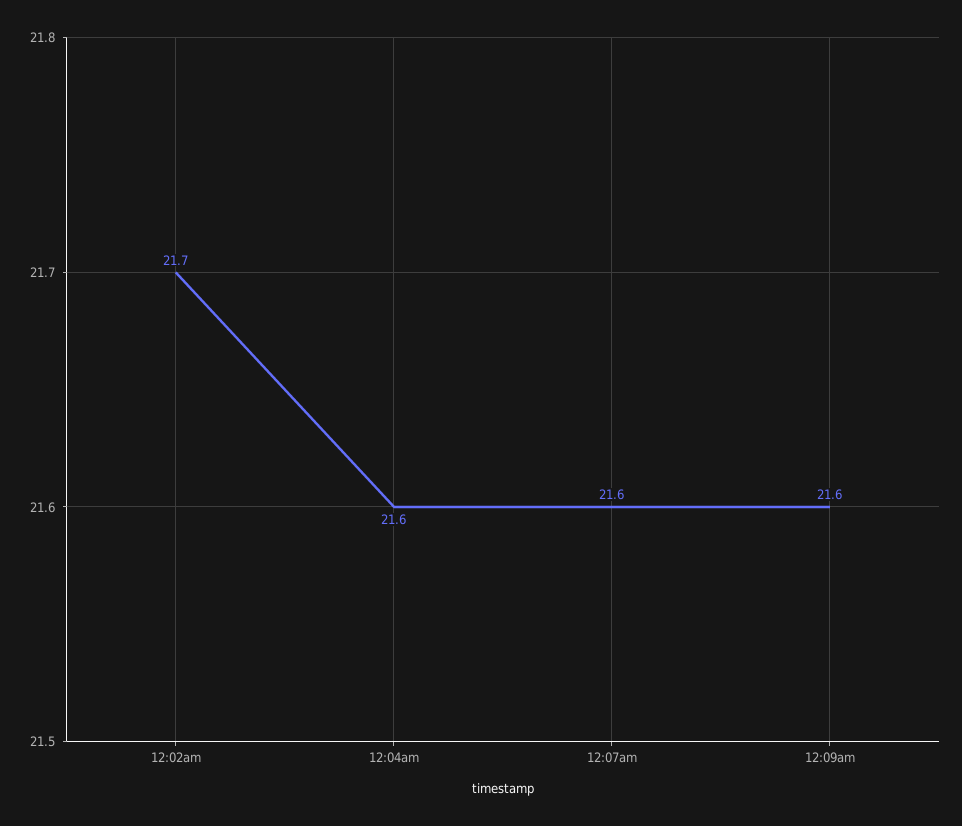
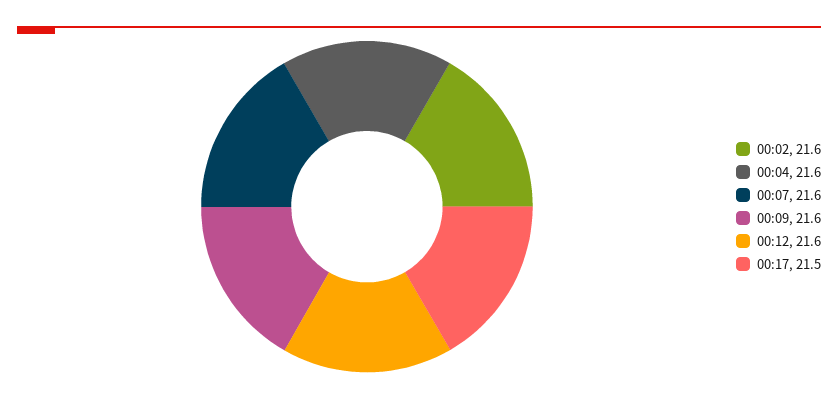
12:02am: 21.7 -> 21.6
00:12: none -> 21.6
00:17: none -> 21.5

